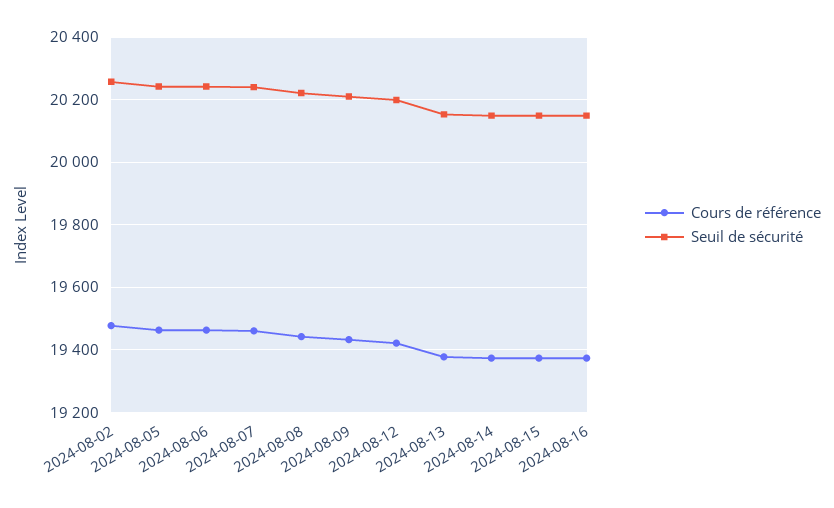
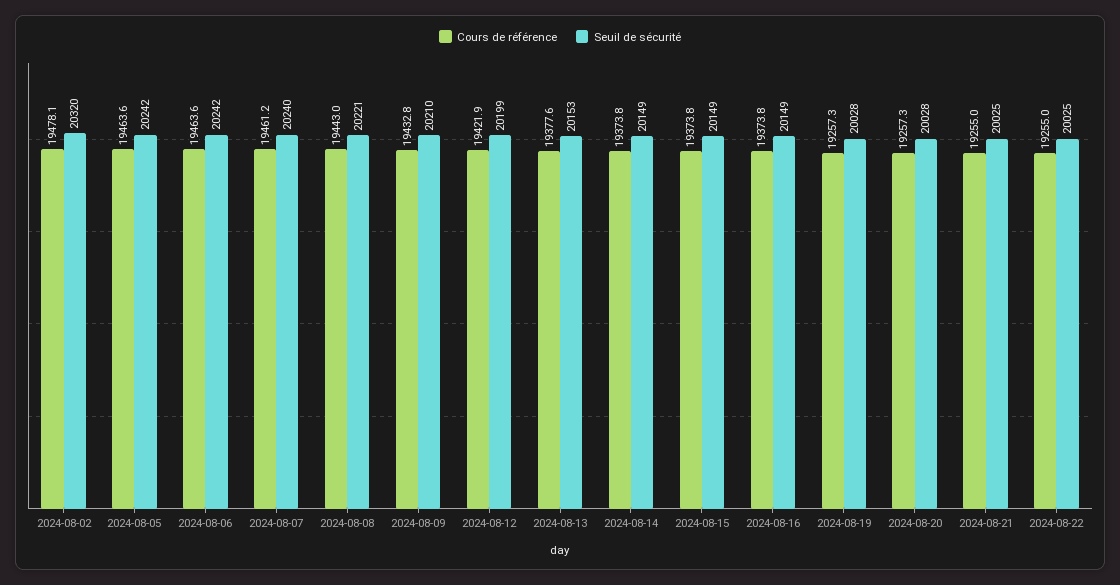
Seuil de sécurité, 2024-08-02: 20260 -> 20320
Cours de référence, 2024-08-19: none -> 19257.3
Seuil de sécurité, 2024-08-19: none -> 20028
Cours de référence, 2024-08-20: none -> 19257.3
Seuil de sécurité, 2024-08-20: none -> 20028
Cours de référence, 2024-08-21: none -> 19255
Seuil de sécurité, 2024-08-21: none -> 20025
Cours de référence, 2024-08-22: none -> 19255
Seuil de sécurité, 2024-08-22: none -> 20025

